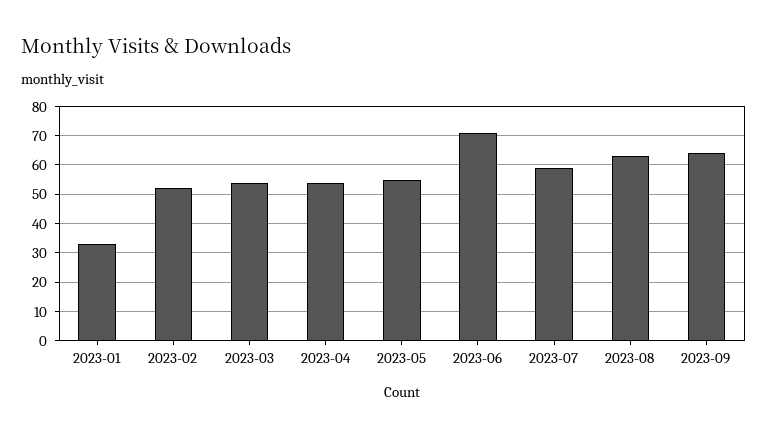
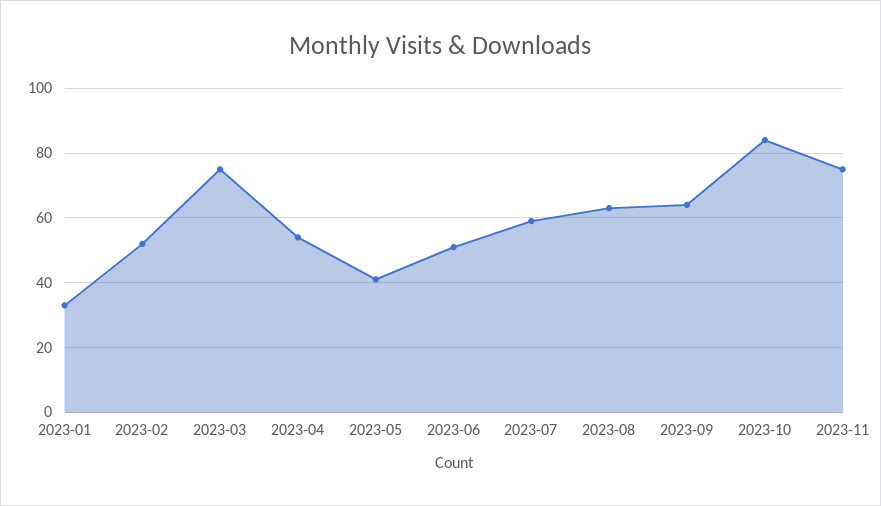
2023-03: 55 -> 75
2023-05: 55 -> 40
2023-06: 70 -> 50
2023-10: none -> 85
2023-11: none -> 75

